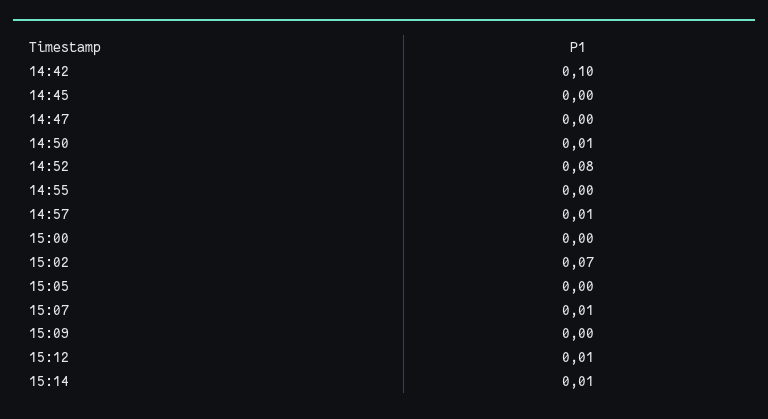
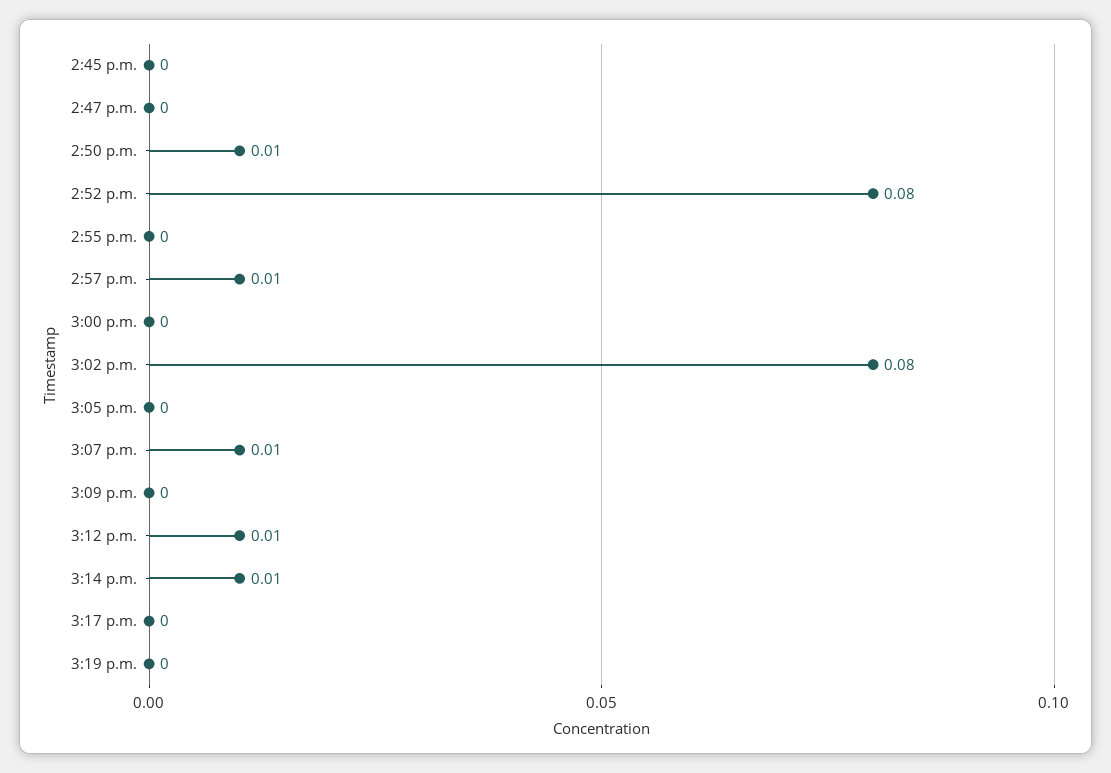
14:42: 0.1 -> none
15:02: 0.07 -> 0.08
3:17 p.m.: none -> 0
3:19 p.m.: none -> 0

